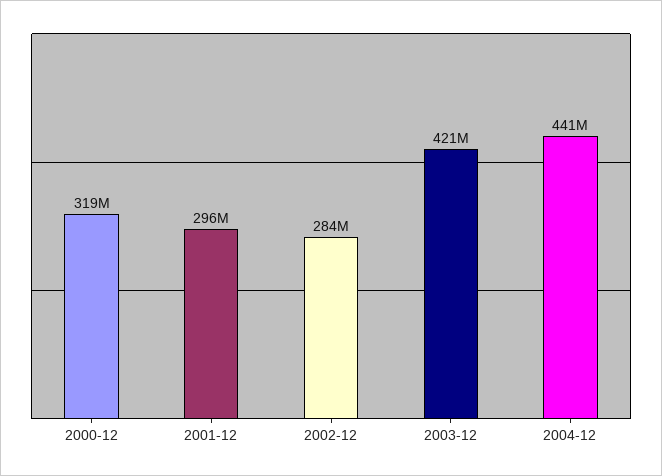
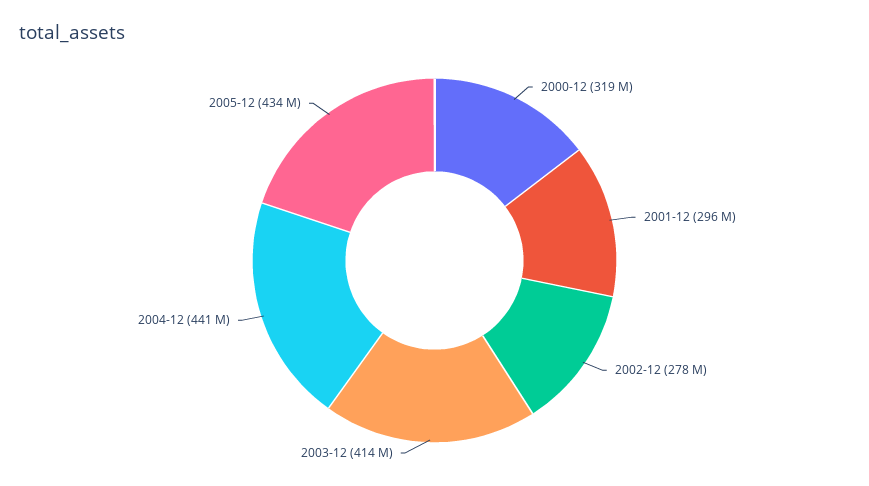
2002-12: 284000000 -> 278000000
2003-12: 421000000 -> 414000000
2005-12: none -> 434000000

